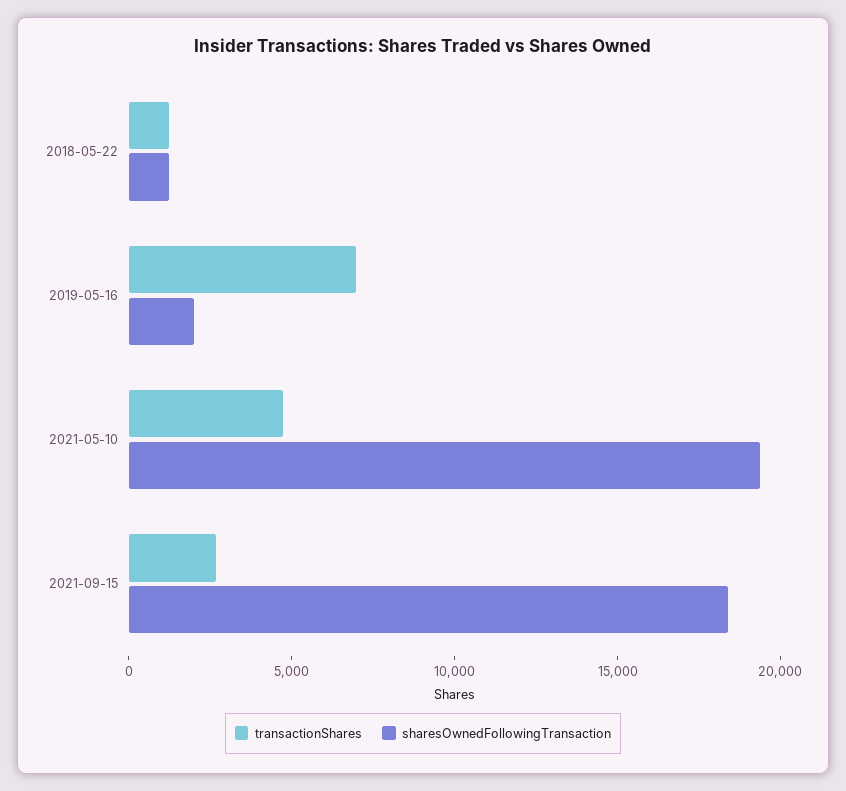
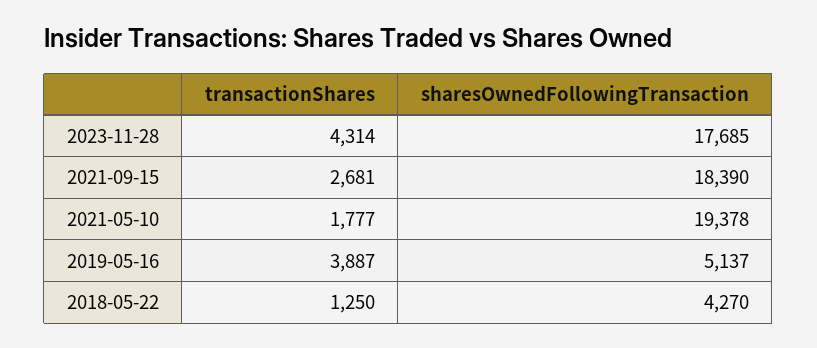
sharesOwnedFollowingTransaction, 2018-05-22: 1000 -> 4270
transactionShares, 2019-05-16: 7000 -> 3887
sharesOwnedFollowingTransaction, 2019-05-16: 2000 -> 5137
transactionShares, 2021-05-10: 5000 -> 1777
transactionShares, 2023-11-28: none -> 4314
sharesOwnedFollowingTransaction, 2023-11-28: none -> 17685

